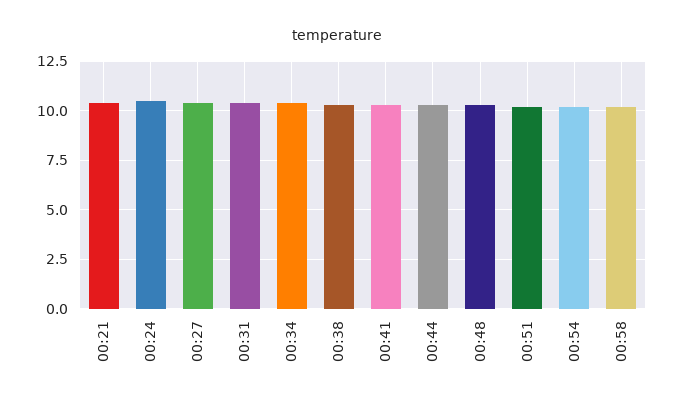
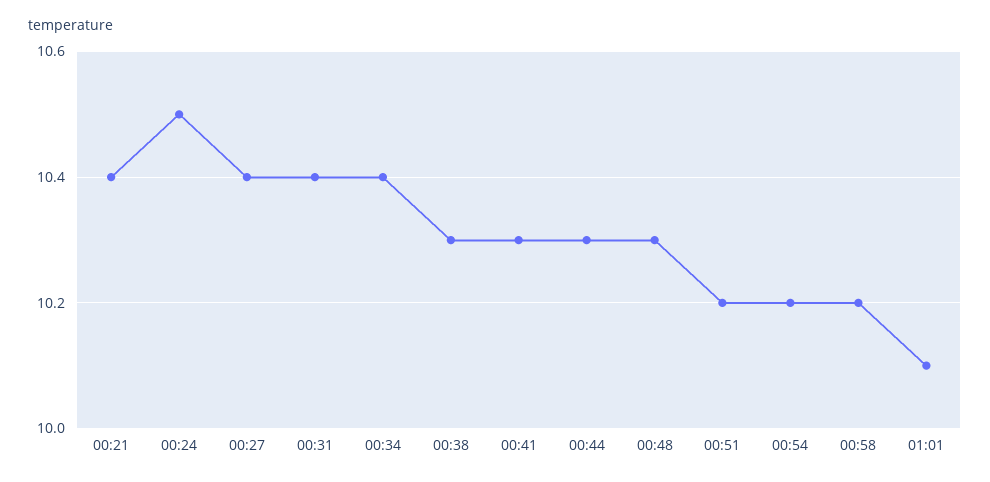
01:01: none -> 10.1

